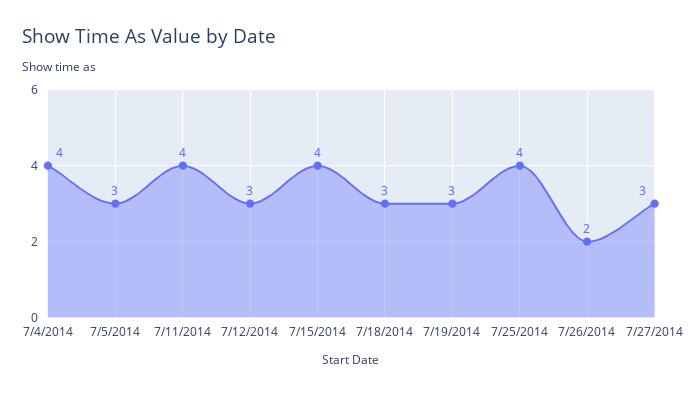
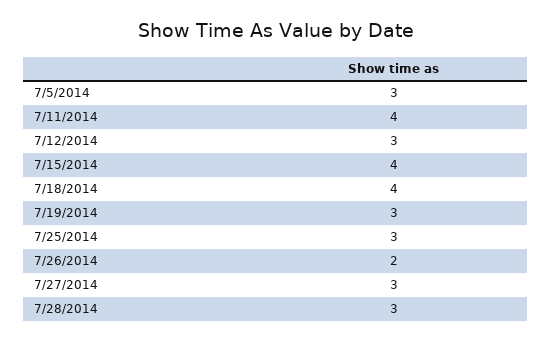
7/4/2014: 4 -> none
7/18/2014: 3 -> 4
7/25/2014: 4 -> 3
7/28/2014: none -> 3

